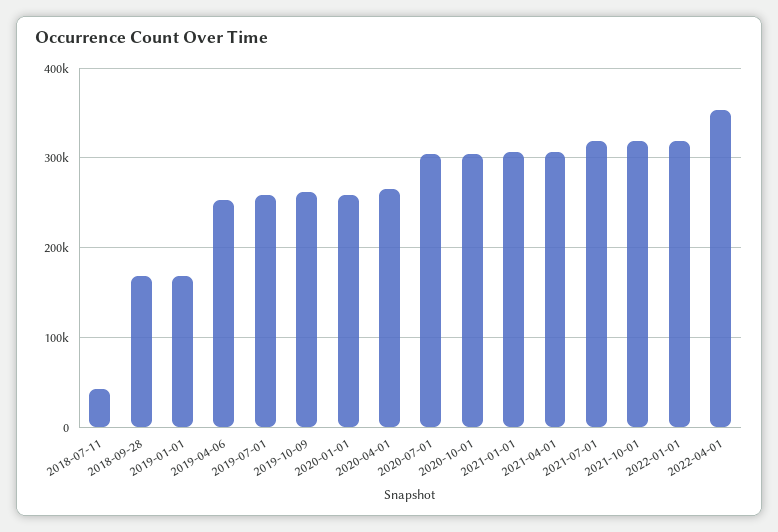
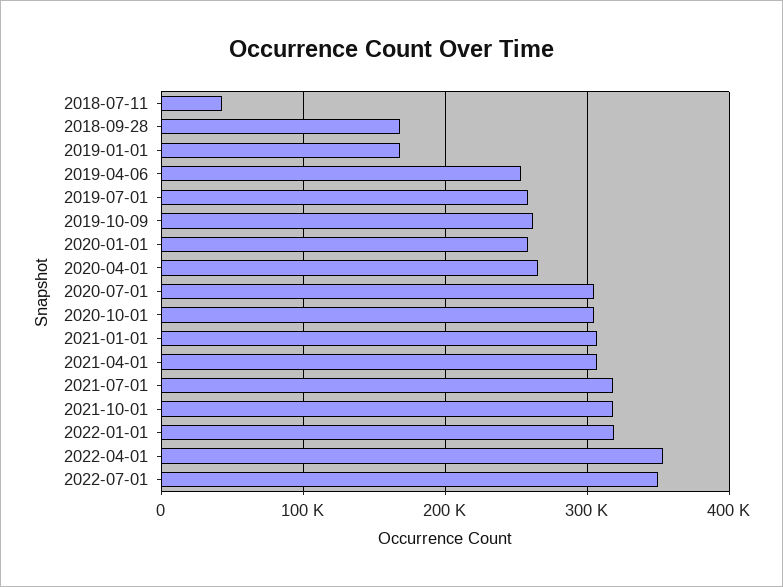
2022-07-01: none -> 350000

